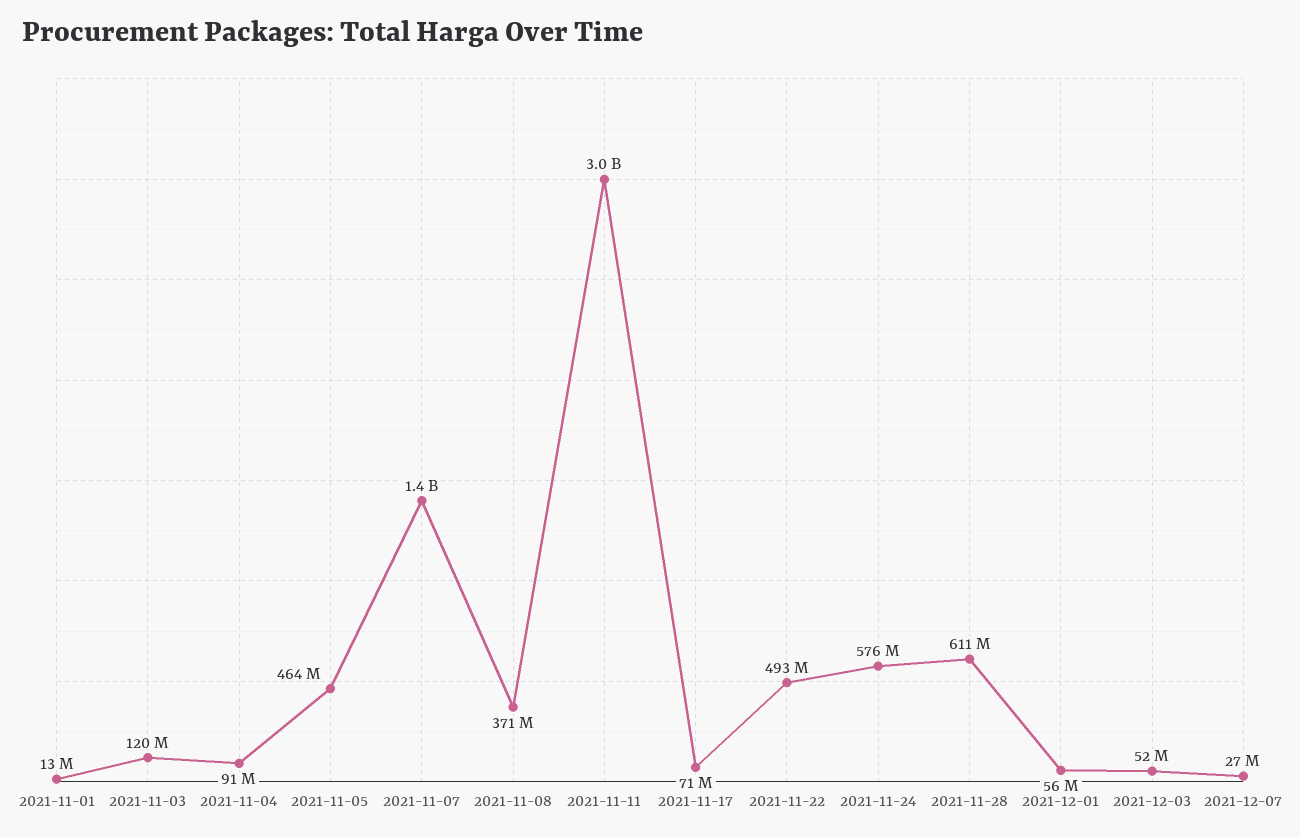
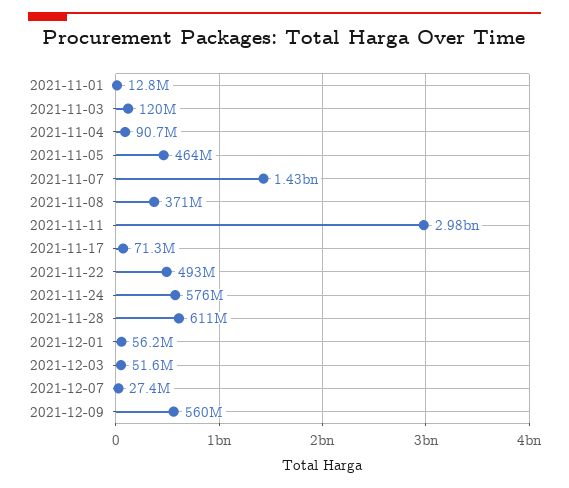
2021-12-09: none -> 560000000

